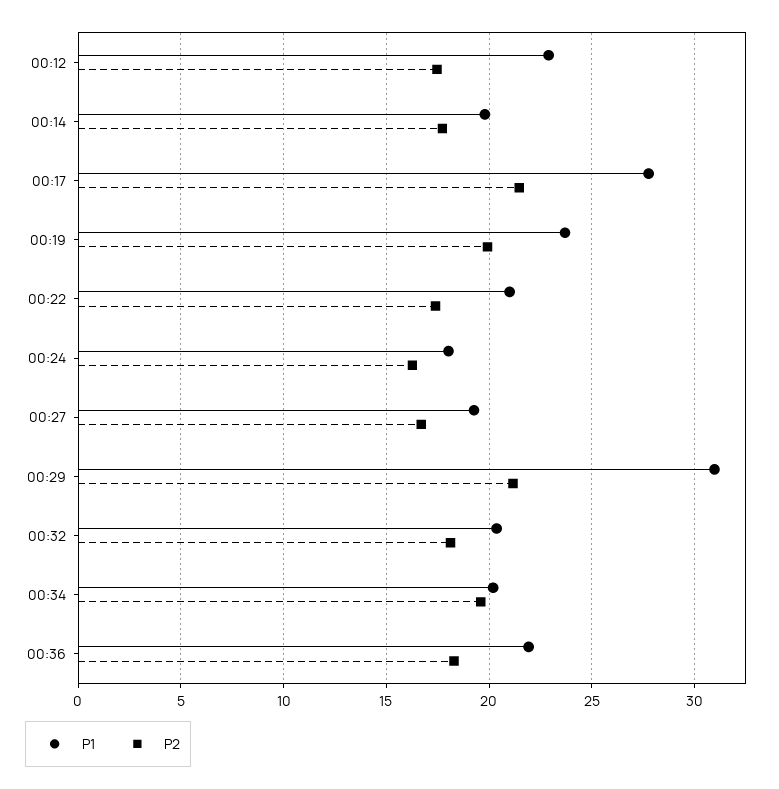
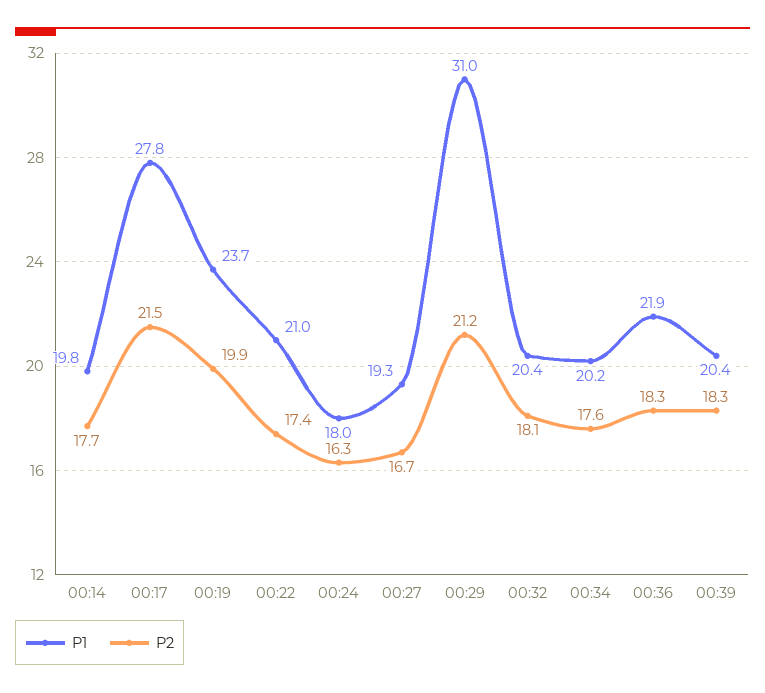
P1, 00:12: 23 -> none
P2, 00:12: 17.5 -> none
P2, 00:34: 19.5 -> 17.6
P1, 00:39: none -> 20.4
P2, 00:39: none -> 18.3

